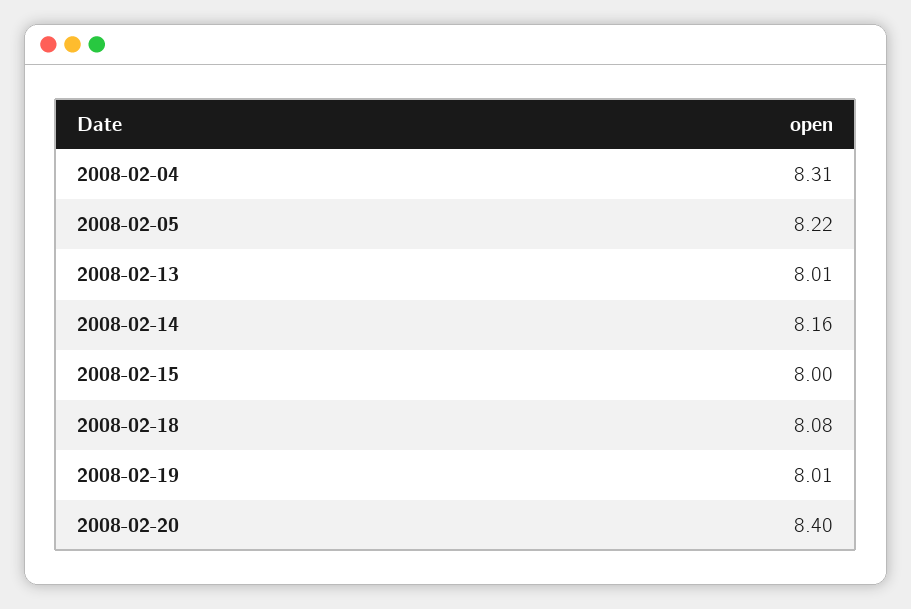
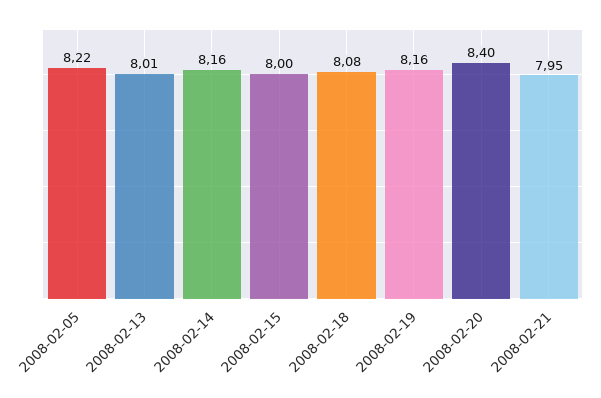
2008-02-04: 8.31 -> none
2008-02-19: 8.01 -> 8.16
2008-02-21: none -> 7.95

